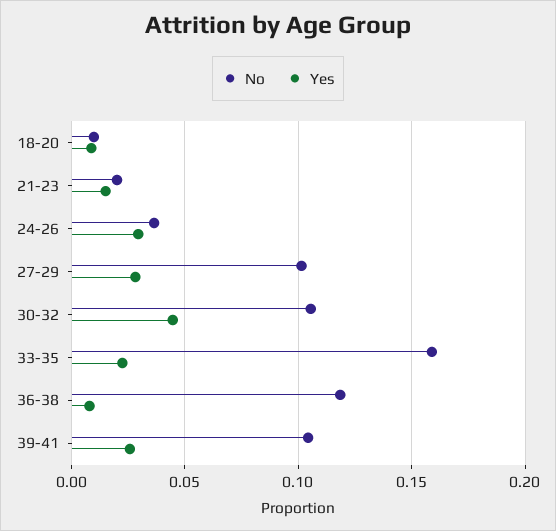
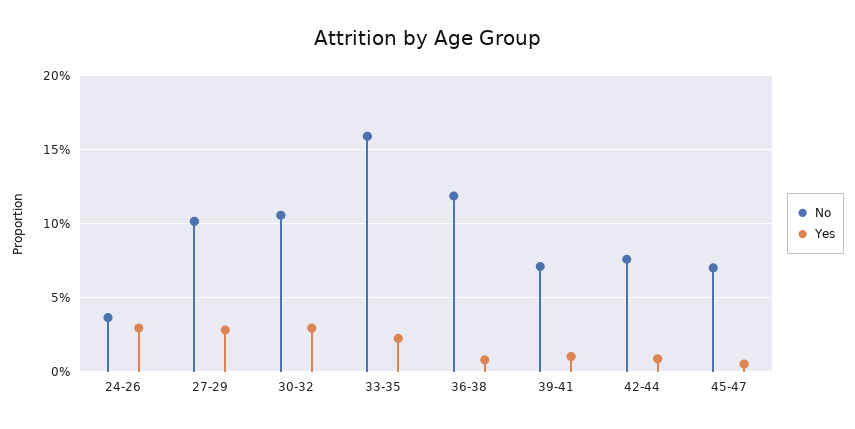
No, 18-20: 0.01 -> none
Yes, 18-20: 0.01 -> none
No, 21-23: 0.02 -> none
Yes, 21-23: 0.015 -> none
Yes, 30-32: 0.045 -> 0.03
No, 39-41: 0.105 -> 0.07
Yes, 39-41: 0.025 -> 0.01
No, 42-44: none -> 0.075
Yes, 42-44: none -> 0.01
No, 45-47: none -> 0.07
Yes, 45-47: none -> 0.005

